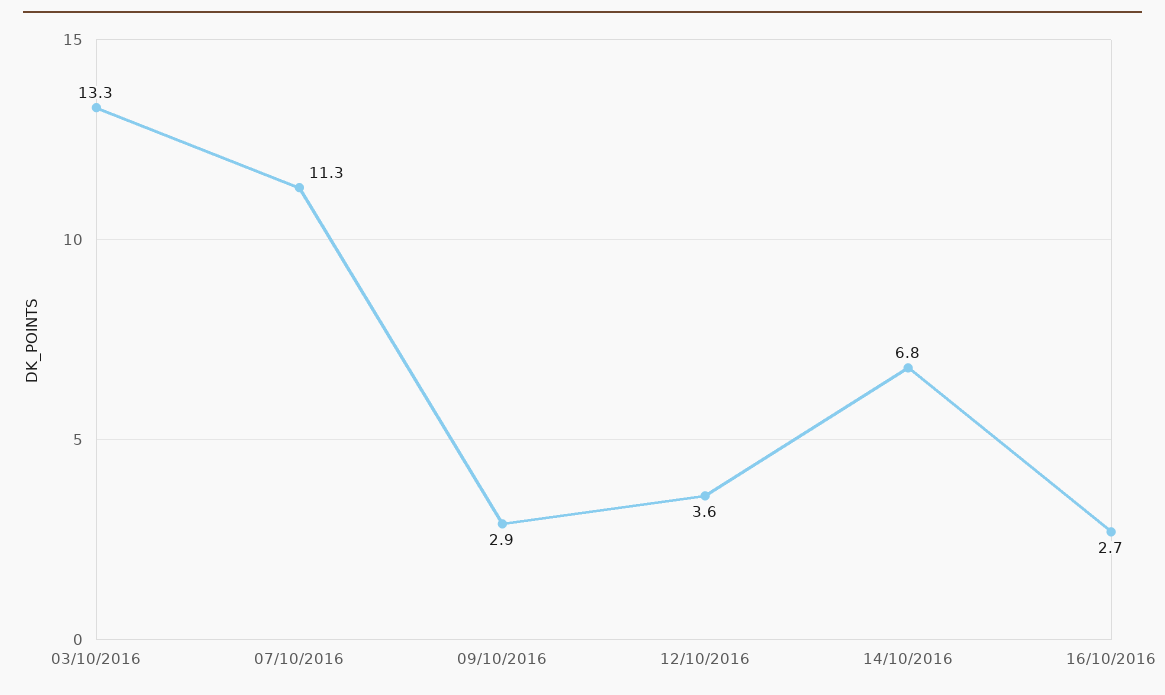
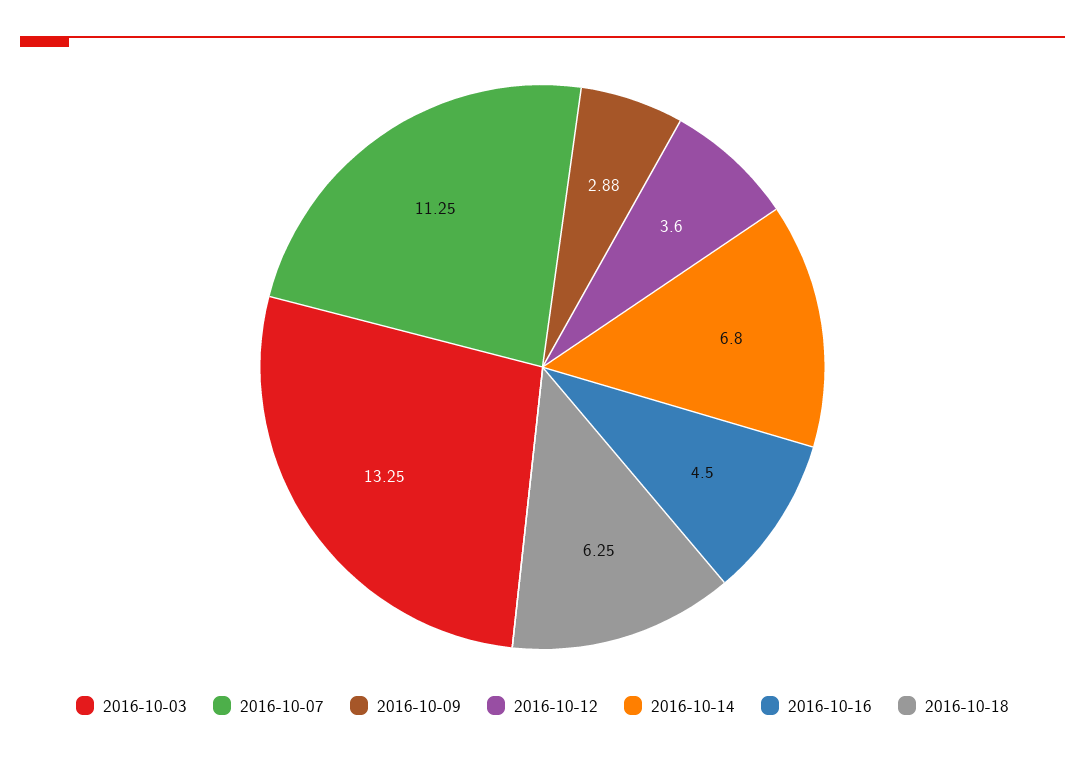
16/10/2016: 2.7 -> 4.5
2016-10-18: none -> 6.25

